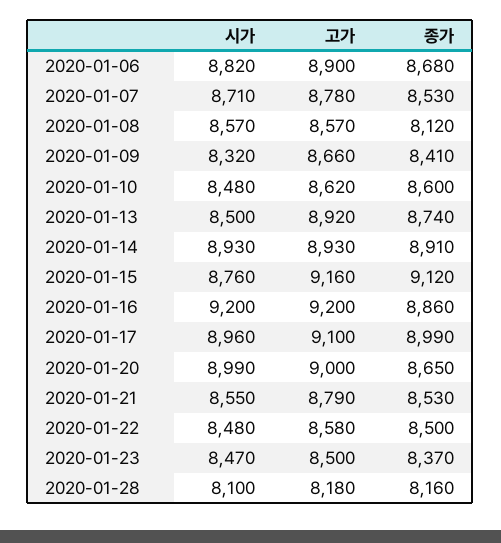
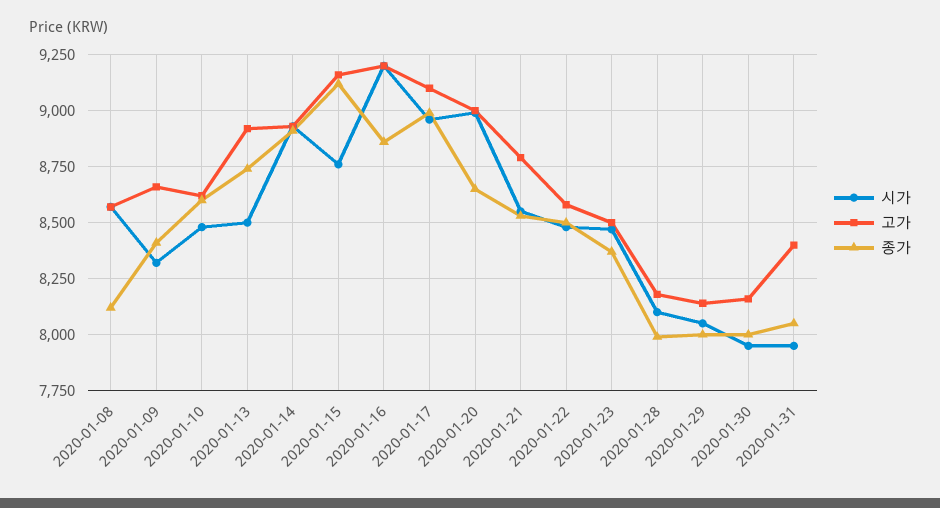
시가, 2020-01-06: 8820 -> none
고가, 2020-01-06: 8900 -> none
종가, 2020-01-06: 8680 -> none
시가, 2020-01-07: 8710 -> none
고가, 2020-01-07: 8780 -> none
종가, 2020-01-07: 8530 -> none
종가, 2020-01-28: 8160 -> 8000
시가, 2020-01-29: none -> 8050
고가, 2020-01-29: none -> 8150
종가, 2020-01-29: none -> 8000
시가, 2020-01-30: none -> 7950
고가, 2020-01-30: none -> 8150
종가, 2020-01-30: none -> 8000
시가, 2020-01-31: none -> 7950
고가, 2020-01-31: none -> 8400
종가, 2020-01-31: none -> 8050

